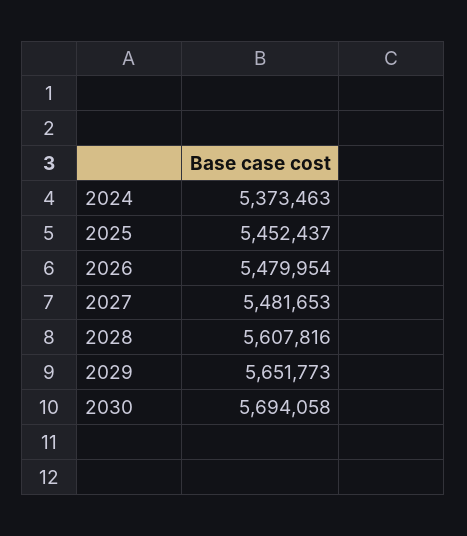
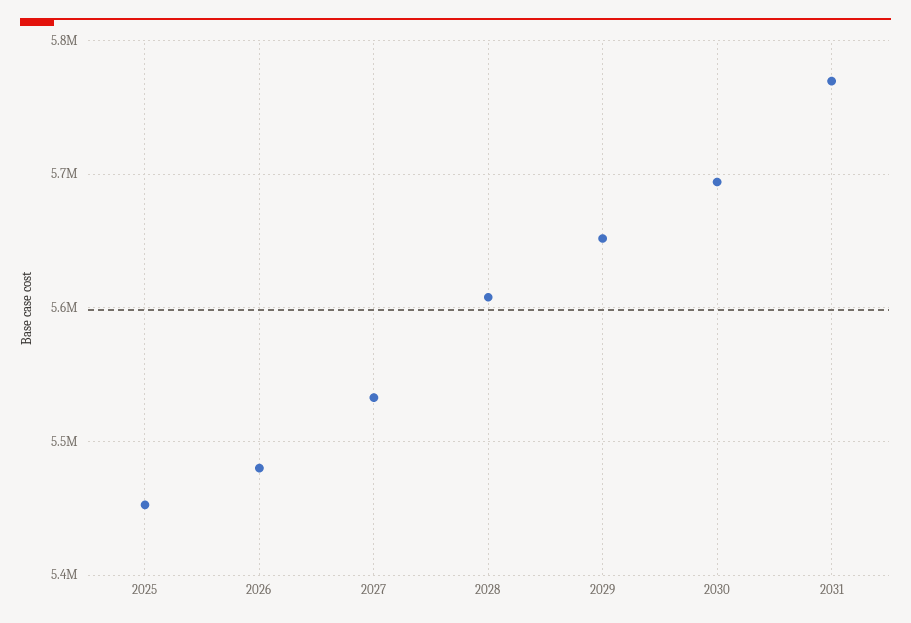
2024: 5373463 -> none
2027: 5481653 -> 5530000
2031: none -> 5770000

